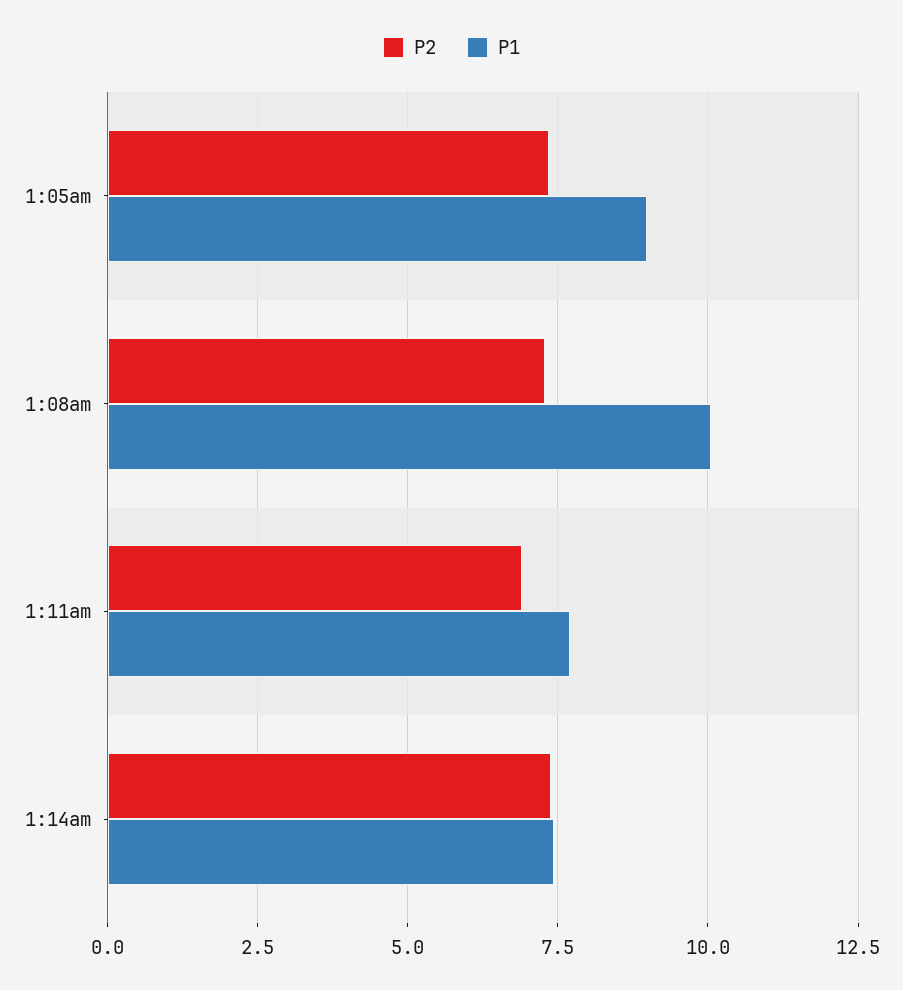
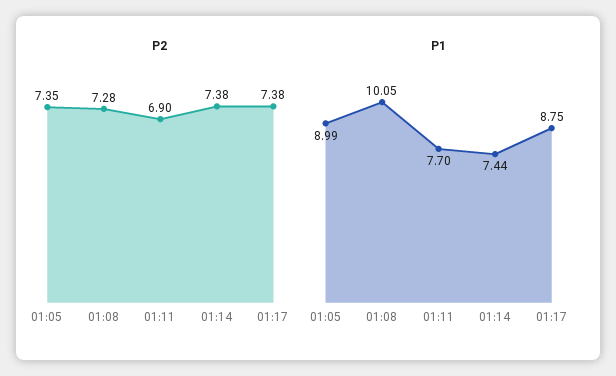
P2, 01:17: none -> 7.38
P1, 01:17: none -> 8.75

